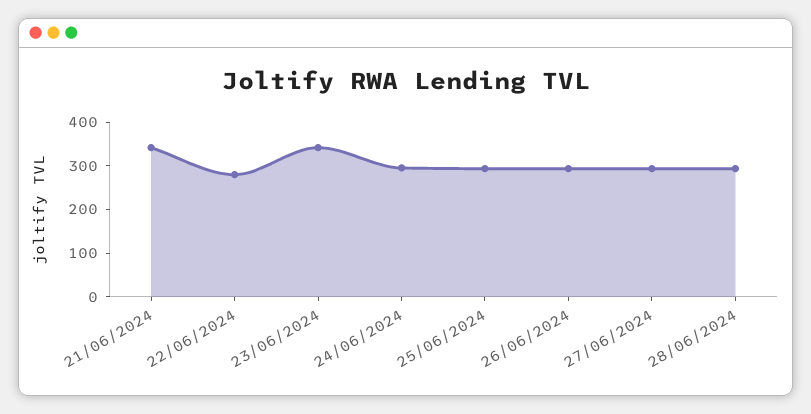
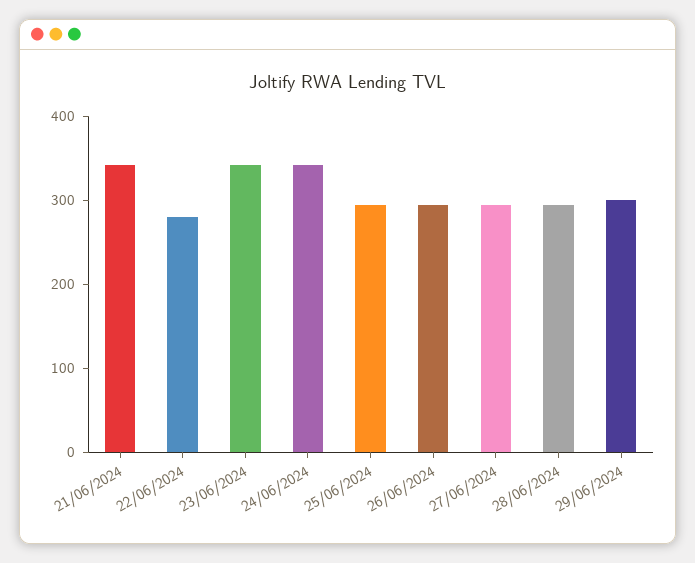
24/06/2024: 300 -> 340
29/06/2024: none -> 300

